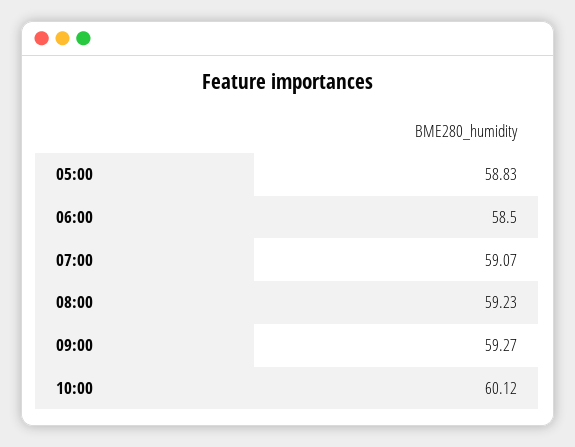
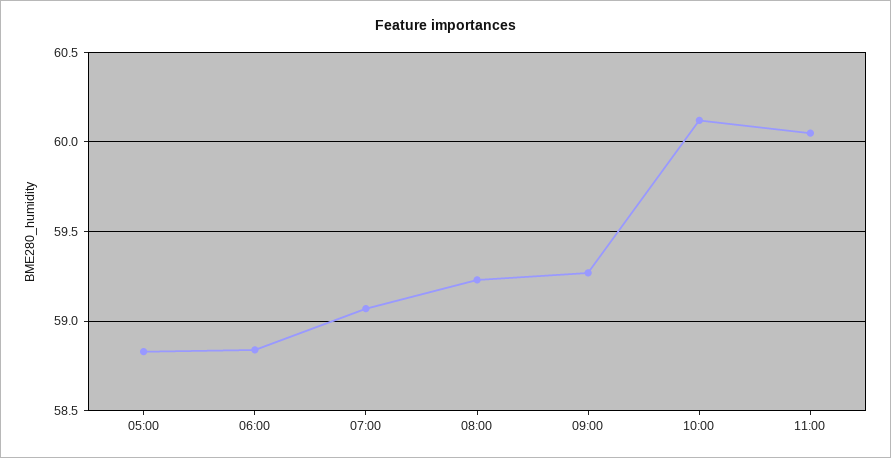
06:00: 58.5 -> 58.85
11:00: none -> 60.05

